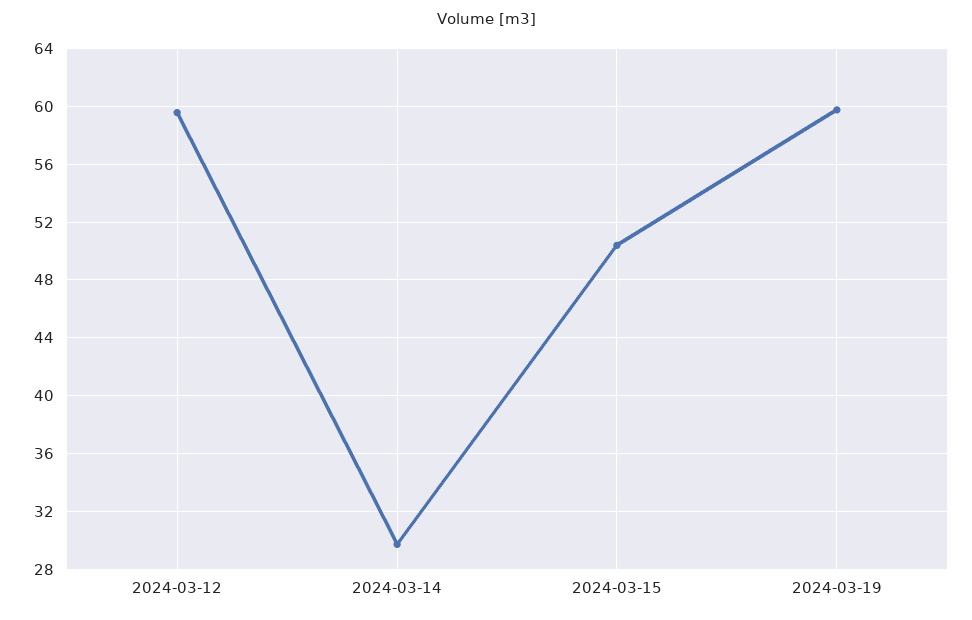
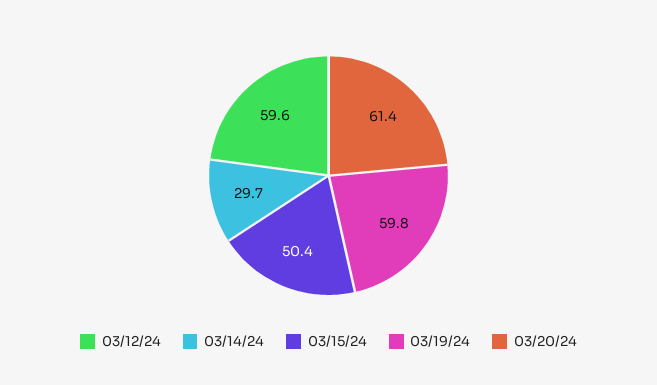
03/20/24: none -> 61.4

